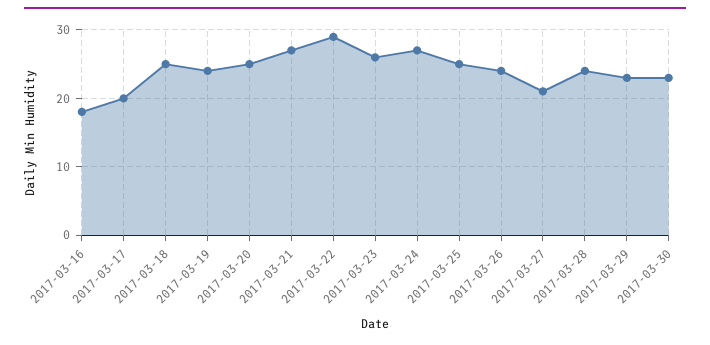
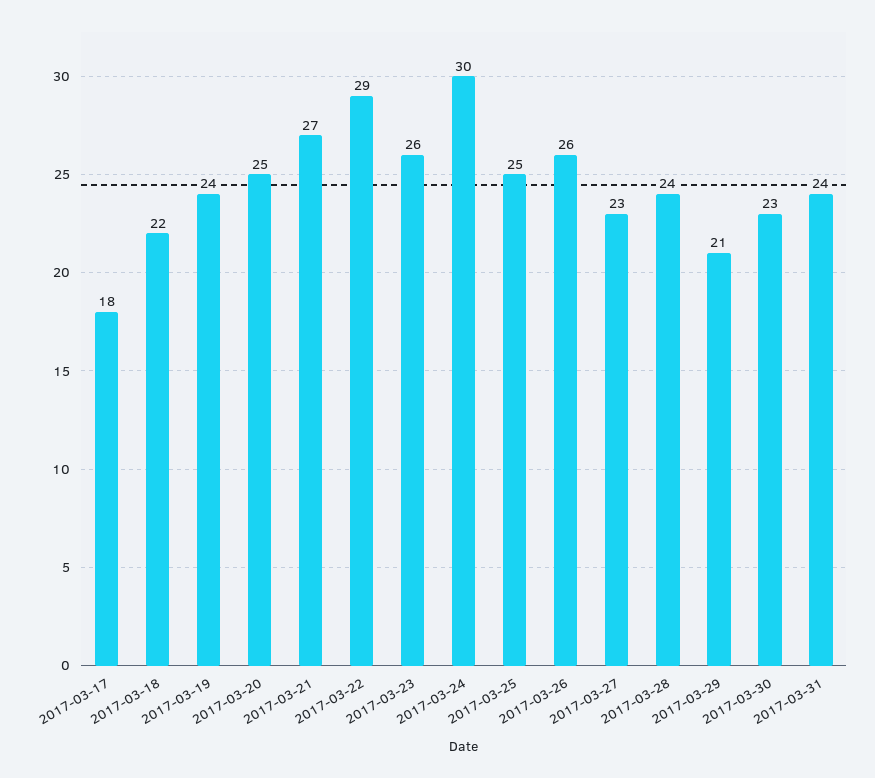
2017-03-16: 18 -> none
2017-03-17: 20 -> 18
2017-03-18: 25 -> 22
2017-03-24: 27 -> 30
2017-03-26: 24 -> 26
2017-03-27: 21 -> 23
2017-03-29: 23 -> 21
2017-03-31: none -> 24

